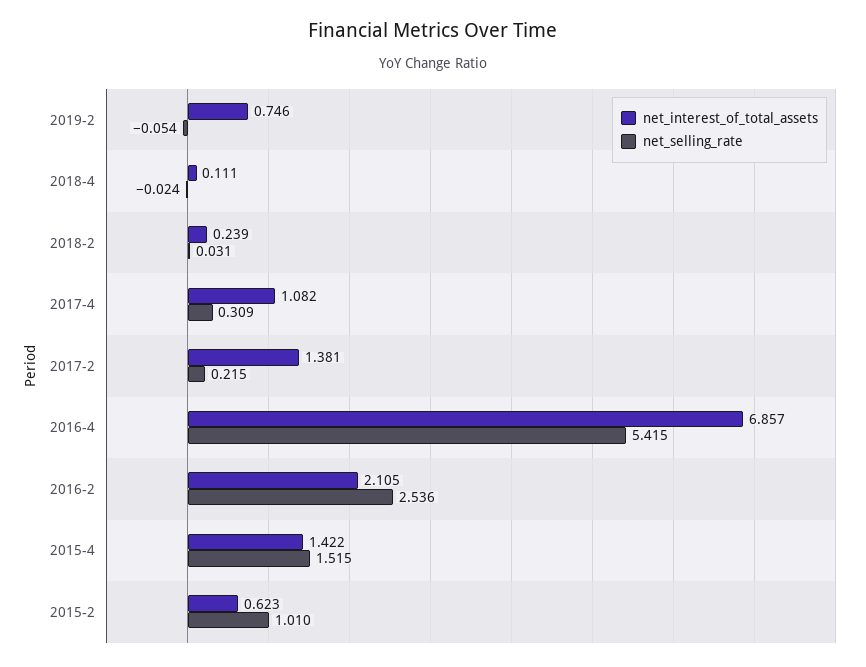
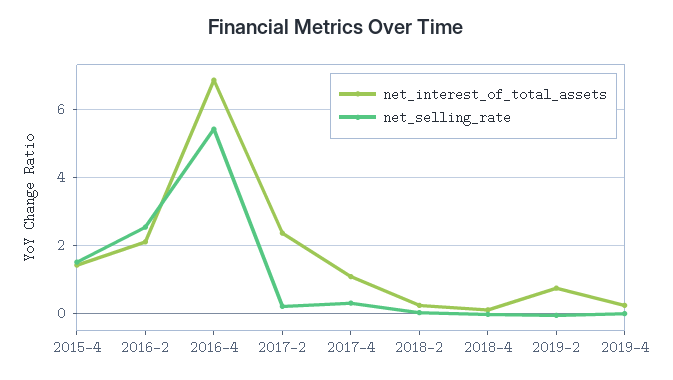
net_interest_of_total_assets, 2017-2: 1.381 -> 2.4
net_interest_of_total_assets, 2015-2: 0.623 -> none
net_selling_rate, 2015-2: 1.01 -> none
net_interest_of_total_assets, 2019-4: none -> 0.2
net_selling_rate, 2019-4: none -> 0

